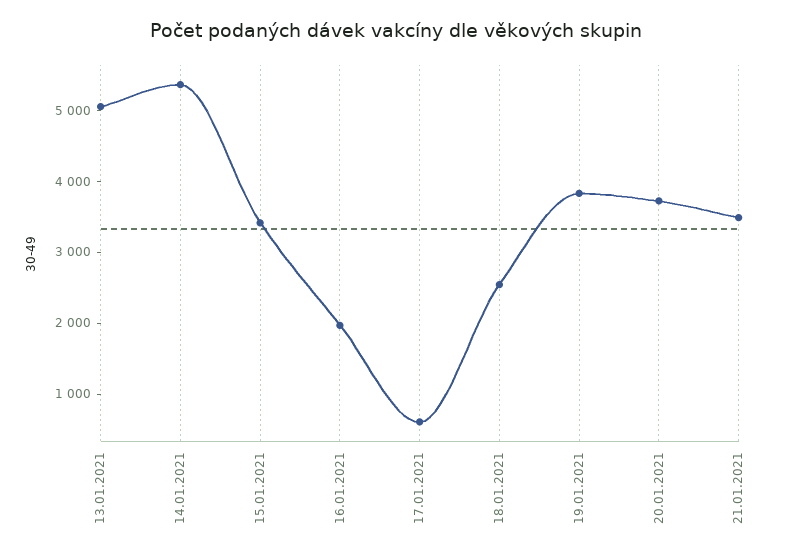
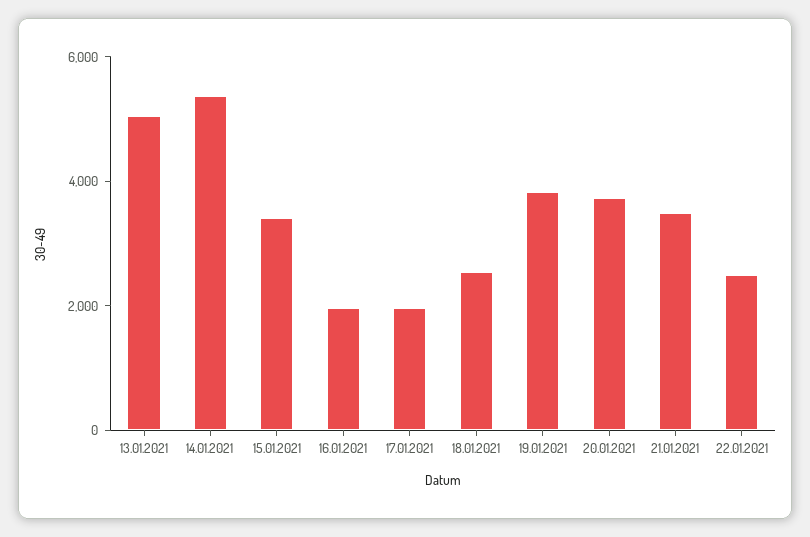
17.01.2021: 600 -> 2000
22.01.2021: none -> 2500

